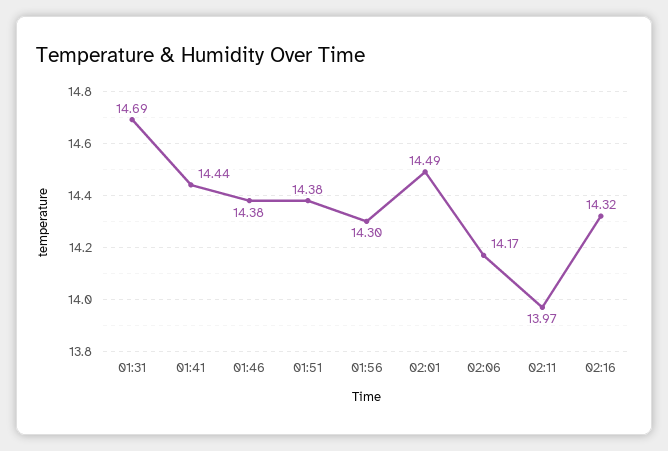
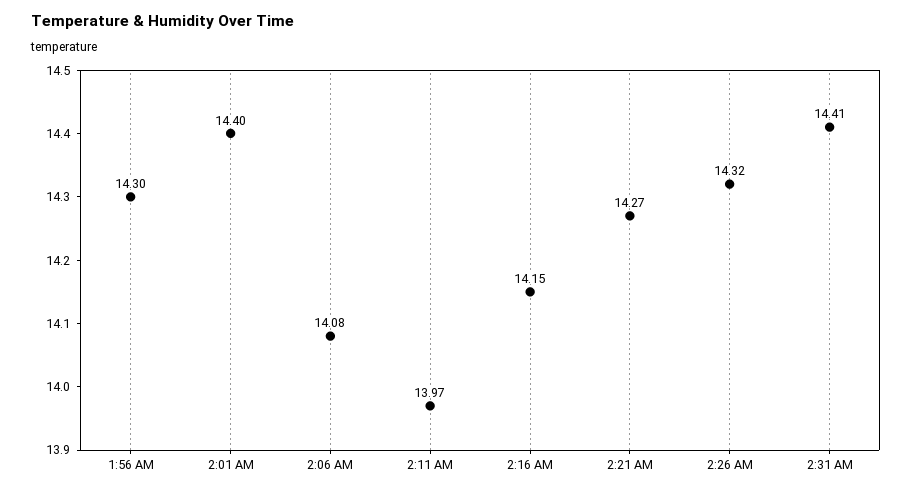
01:31: 14.69 -> none
01:41: 14.44 -> none
01:46: 14.38 -> none
01:51: 14.38 -> none
02:01: 14.49 -> 14.4
02:06: 14.17 -> 14.08
02:16: 14.32 -> 14.15
2:21 AM: none -> 14.27
2:26 AM: none -> 14.32
2:31 AM: none -> 14.41

